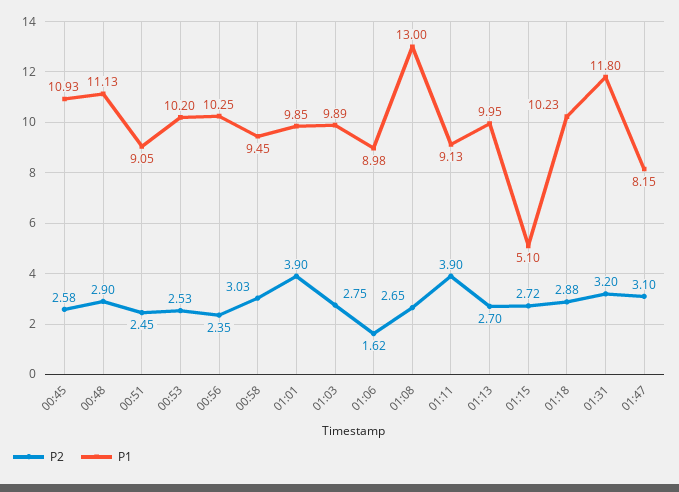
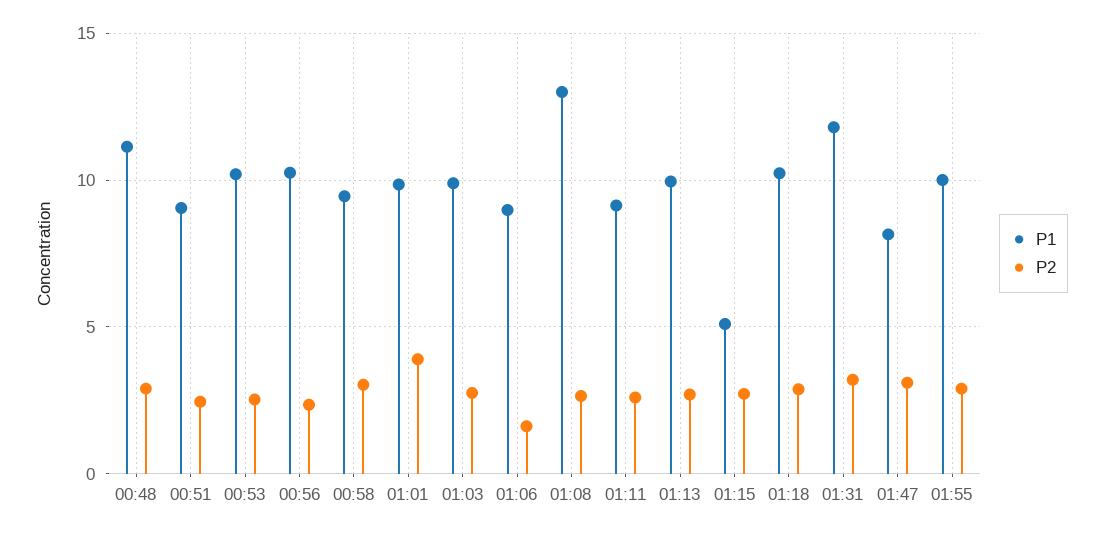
P2, 00:45: 2.58 -> none
P1, 00:45: 10.93 -> none
P2, 01:11: 3.9 -> 2.5
P1, 01:55: none -> 10
P2, 01:55: none -> 3

